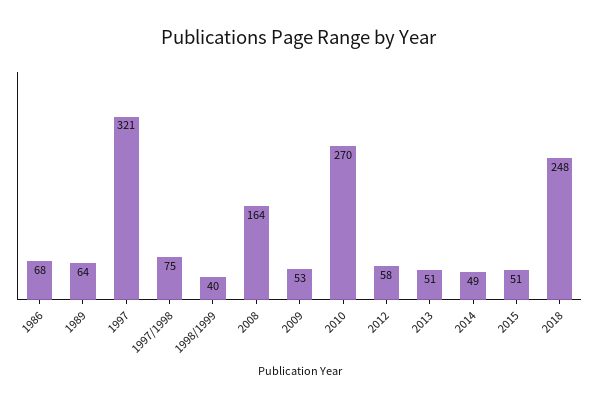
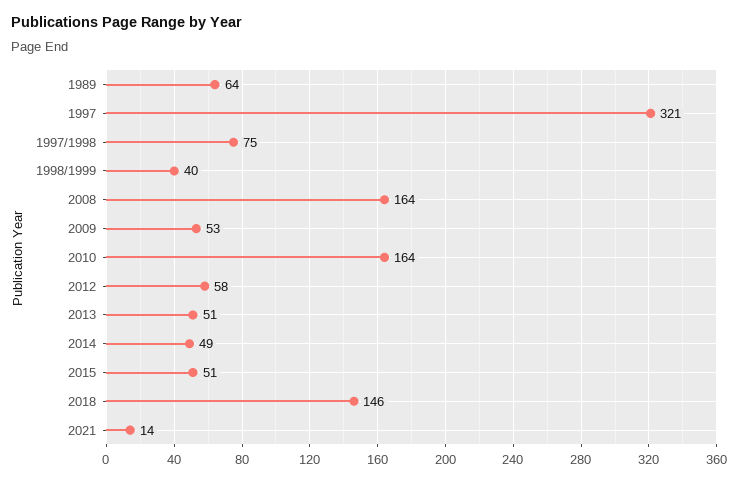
1986: 68 -> none
2010: 270 -> 164
2018: 248 -> 146
2021: none -> 14

